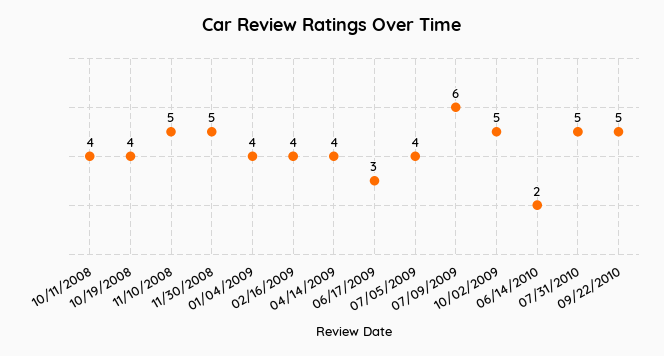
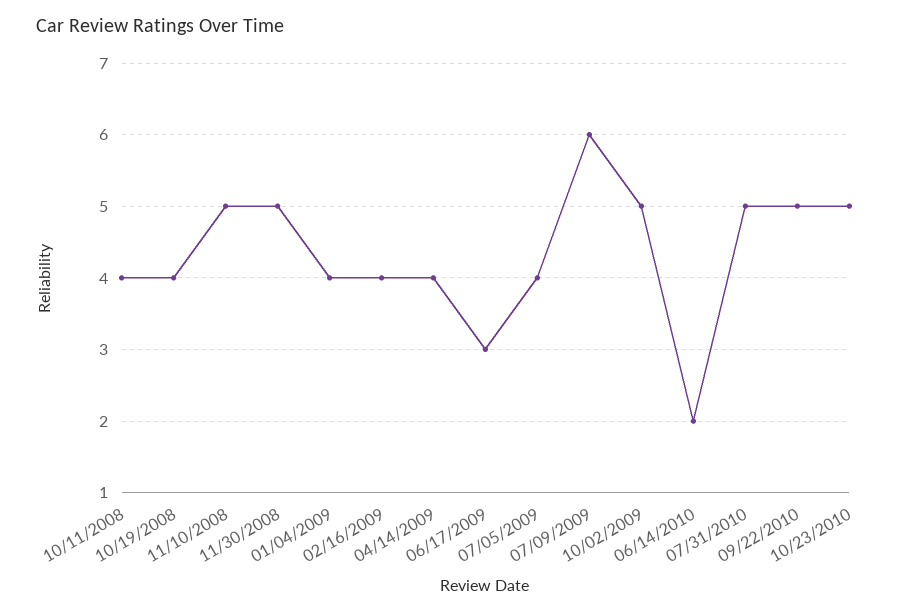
10/23/2010: none -> 5

